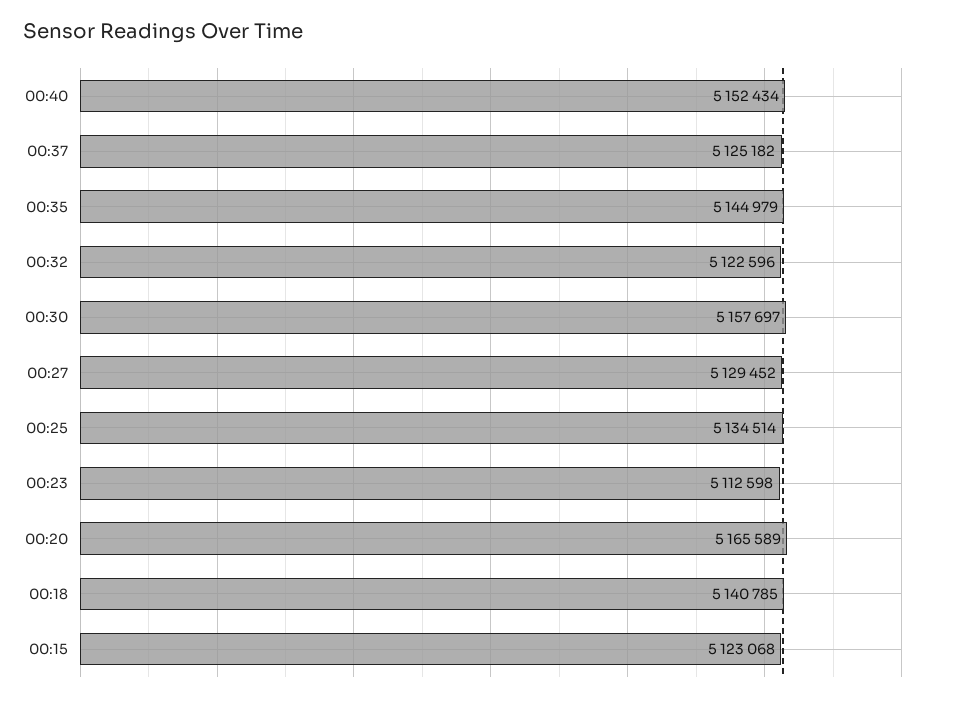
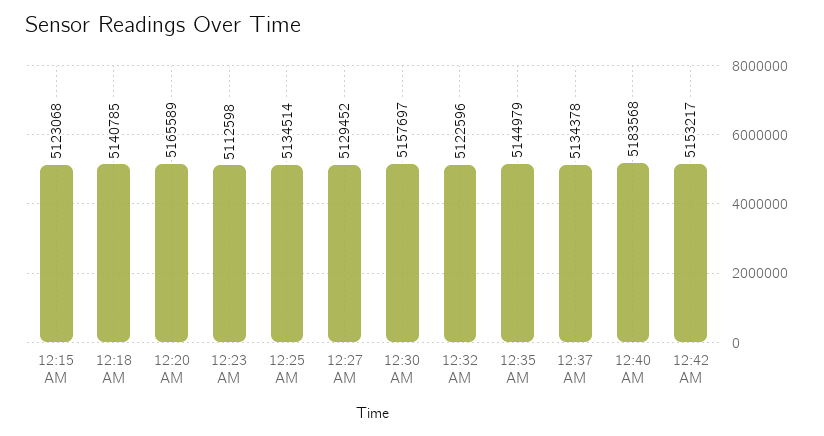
00:40: 5152434 -> 5183568
00:37: 5125182 -> 5134378
12:42 AM: none -> 5153217

